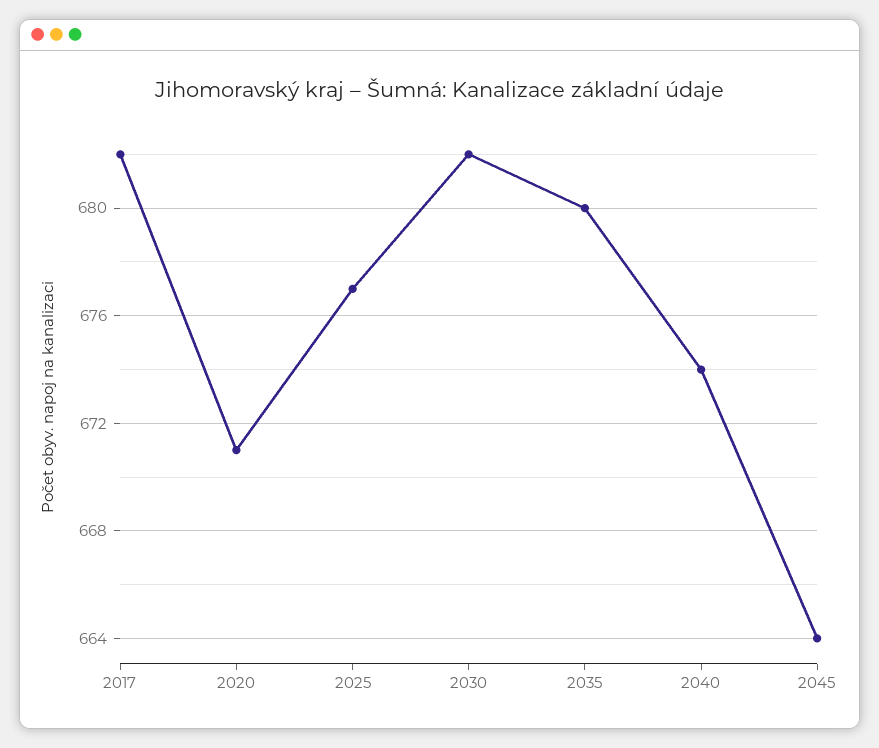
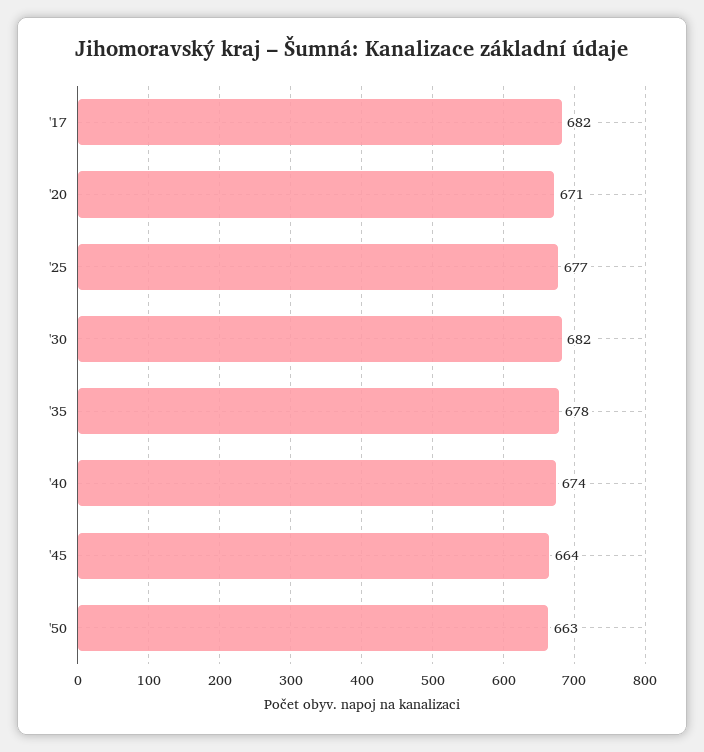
2035: 680 -> 678
'50: none -> 663

